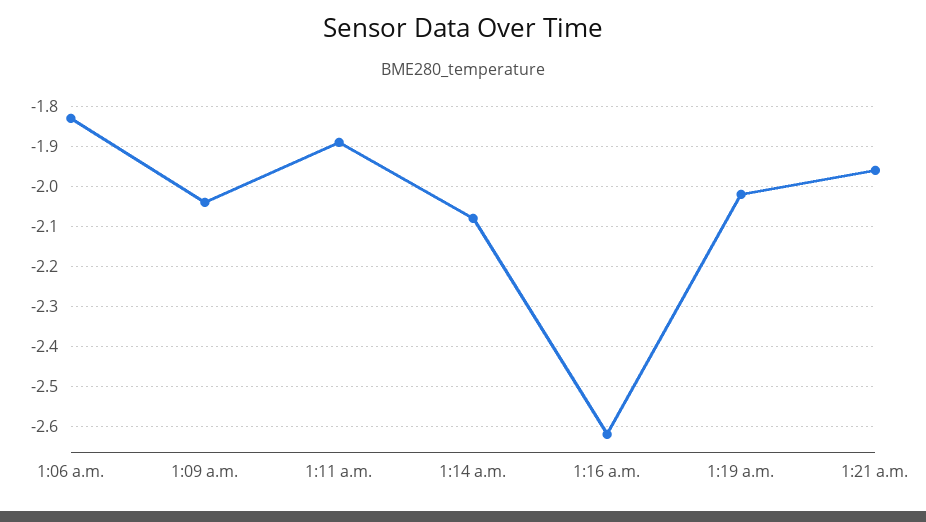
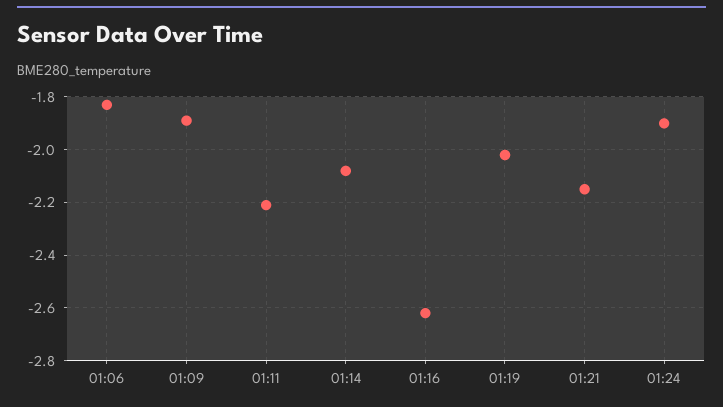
1:09 a.m.: -2.05 -> -1.9
1:11 a.m.: -1.9 -> -2.2
1:21 a.m.: -1.95 -> -2.15
01:24: none -> -1.9

